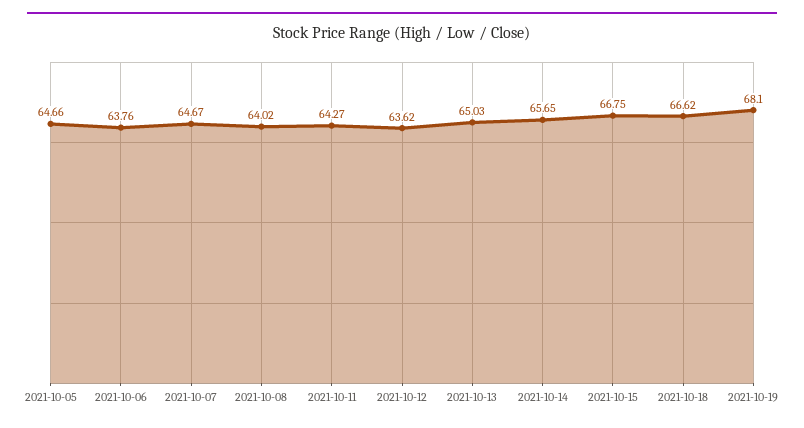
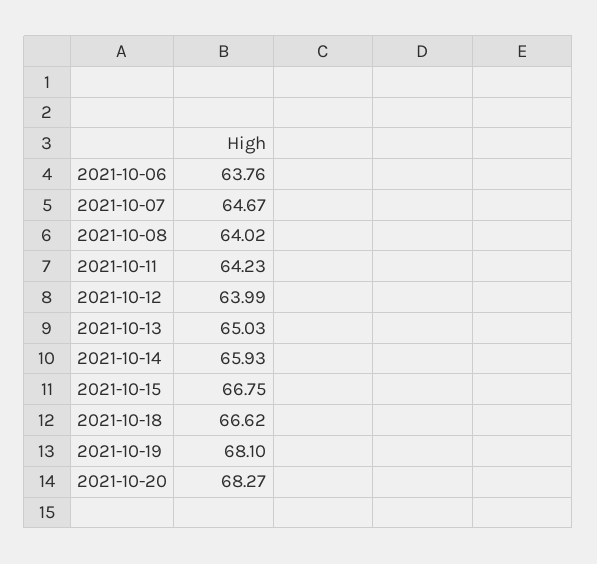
2021-10-05: 64.66 -> none
2021-10-11: 64.27 -> 64.23
2021-10-12: 63.62 -> 63.99
2021-10-14: 65.65 -> 65.93
2021-10-20: none -> 68.27

